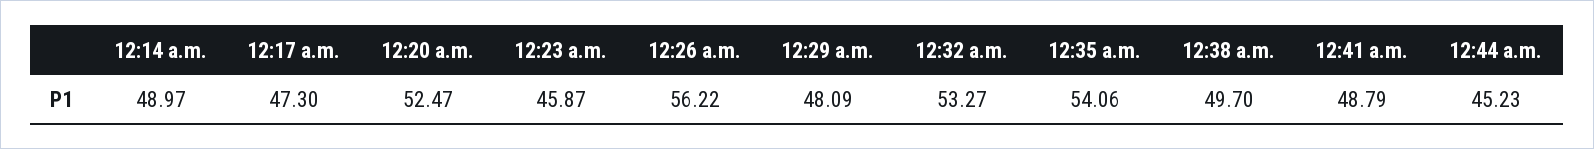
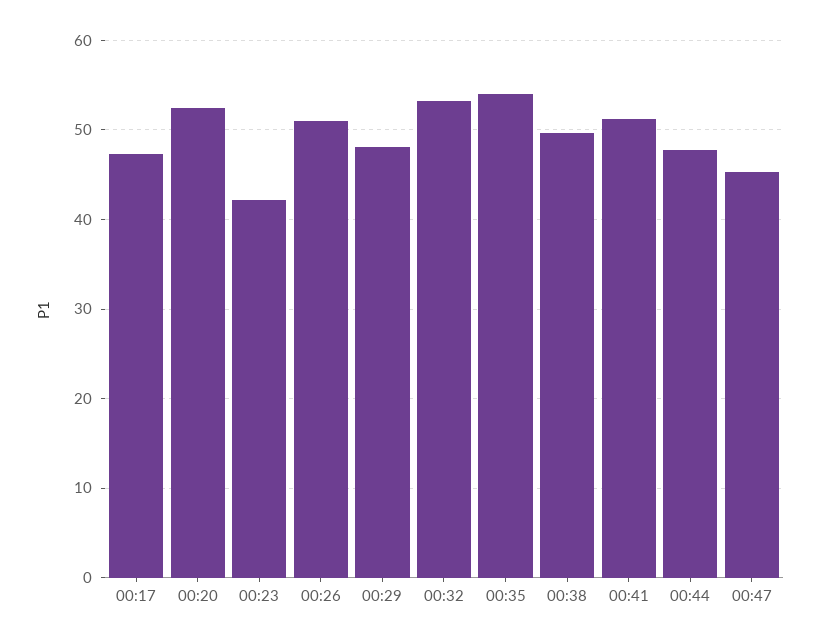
12:14 a.m.: 48.97 -> none
12:23 a.m.: 45.87 -> 42
12:26 a.m.: 56.22 -> 51
12:41 a.m.: 48.79 -> 51
12:44 a.m.: 45.23 -> 48
00:47: none -> 45

